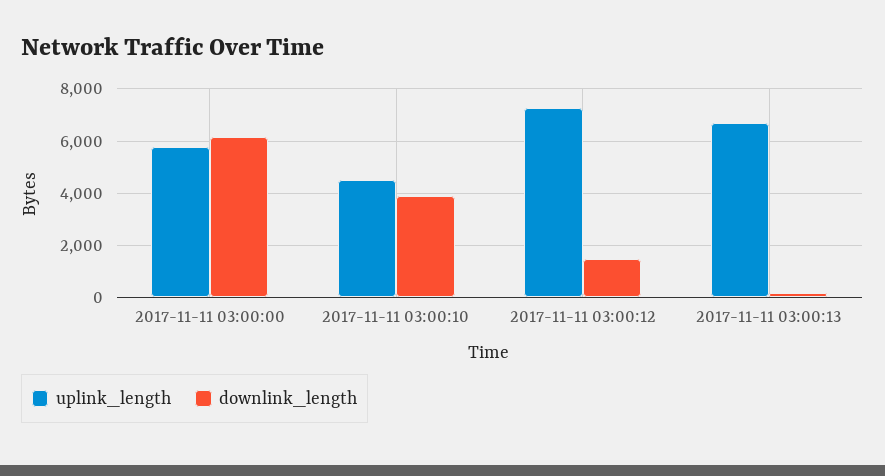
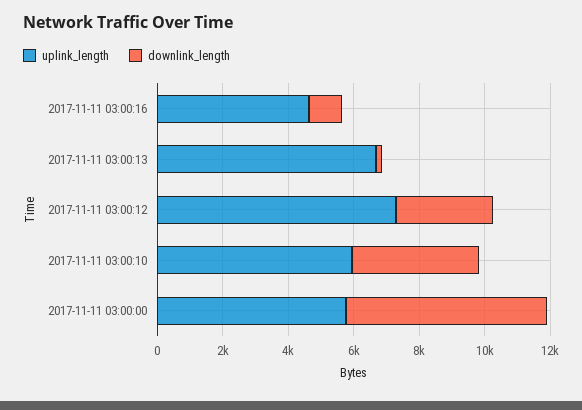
uplink_length, 2017-11-11 03:00:10: 4500 -> 6000
downlink_length, 2017-11-11 03:00:12: 1500 -> 3000
uplink_length, 2017-11-11 03:00:16: none -> 4500
downlink_length, 2017-11-11 03:00:16: none -> 1000

